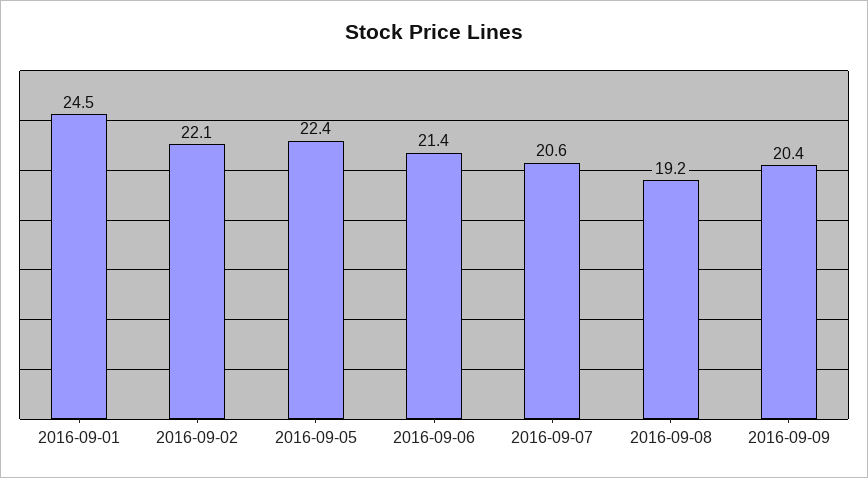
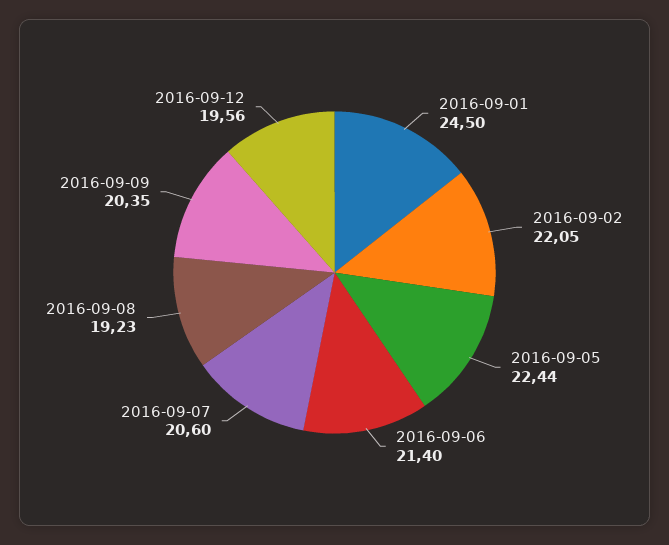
2016-09-12: none -> 19.56

